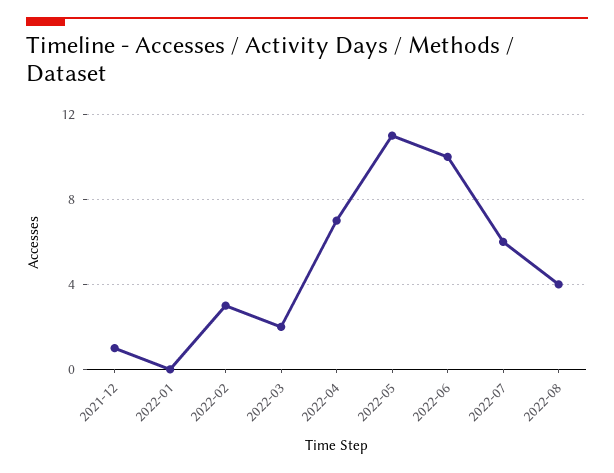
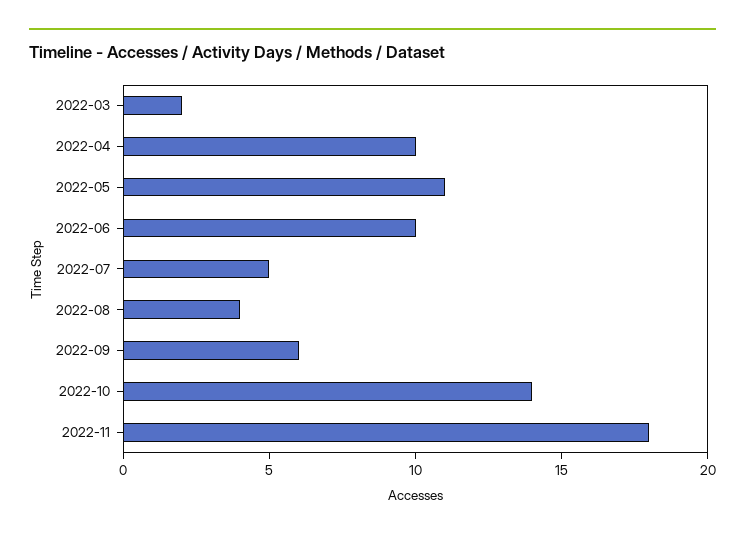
2021-12: 1 -> none
2022-01: 0 -> none
2022-02: 3 -> none
2022-04: 7 -> 10
2022-07: 6 -> 5
2022-09: none -> 6
2022-10: none -> 14
2022-11: none -> 18

